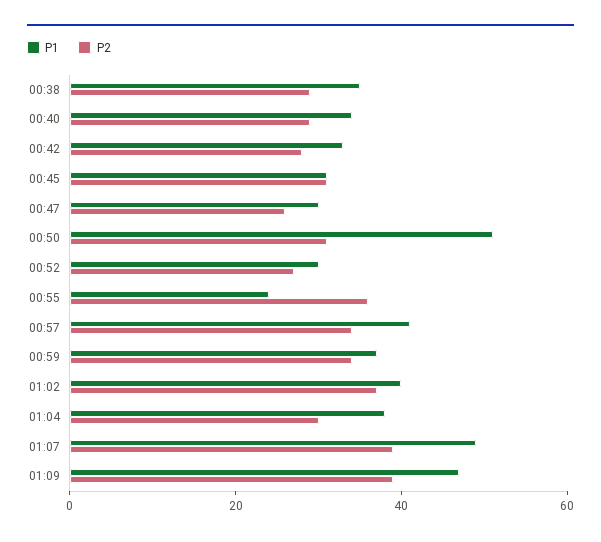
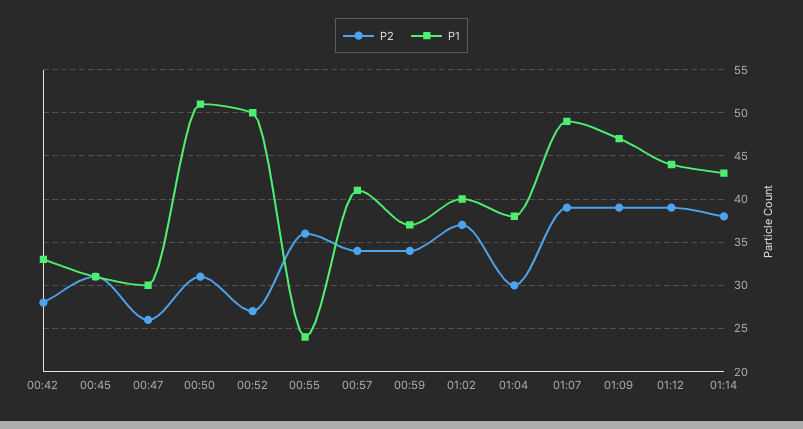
P1, 00:38: 35 -> none
P2, 00:38: 30 -> none
P1, 00:40: 35 -> none
P2, 00:40: 30 -> none
P1, 00:52: 30 -> 50
P2, 01:12: none -> 39
P1, 01:12: none -> 44
P2, 01:14: none -> 38
P1, 01:14: none -> 43

